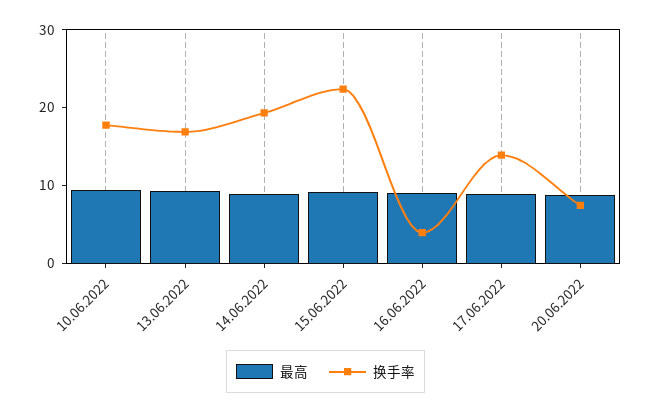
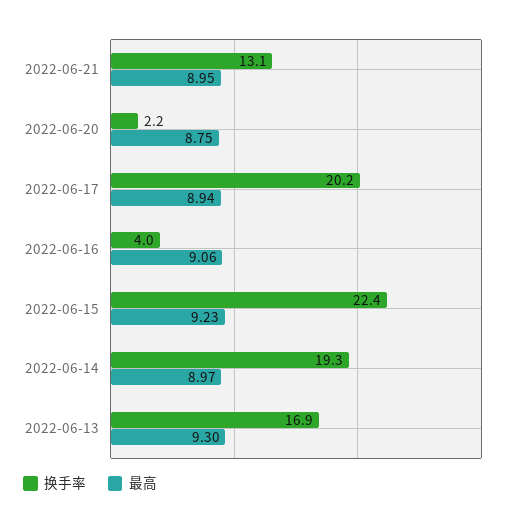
最高, 10.06.2022: 10 -> none
换手率, 10.06.2022: 18 -> none
换手率, 17.06.2022: 14 -> 20.2
换手率, 20.06.2022: 8 -> 2.2
换手率, 2022-06-21: none -> 13.1
最高, 2022-06-21: none -> 8.95

